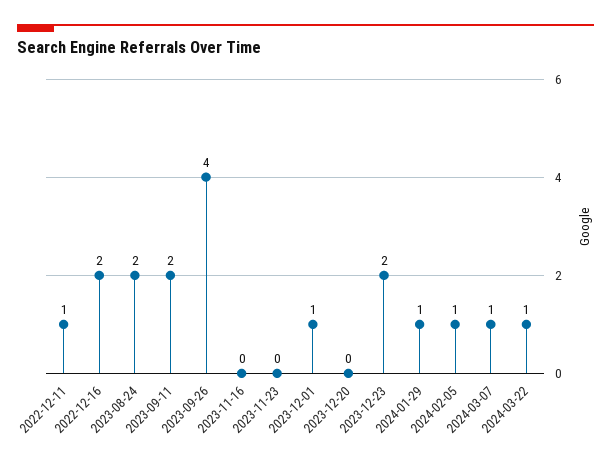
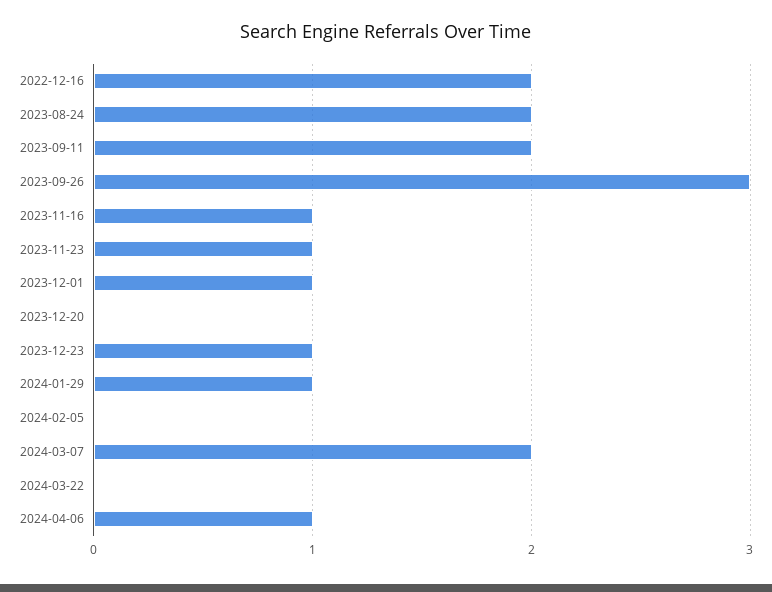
2022-12-11: 1 -> none
2023-09-26: 4 -> 3
2023-11-16: 0 -> 1
2023-11-23: 0 -> 1
2023-12-23: 2 -> 1
2024-02-05: 1 -> 0
2024-03-07: 1 -> 2
2024-03-22: 1 -> 0
2024-04-06: none -> 1

